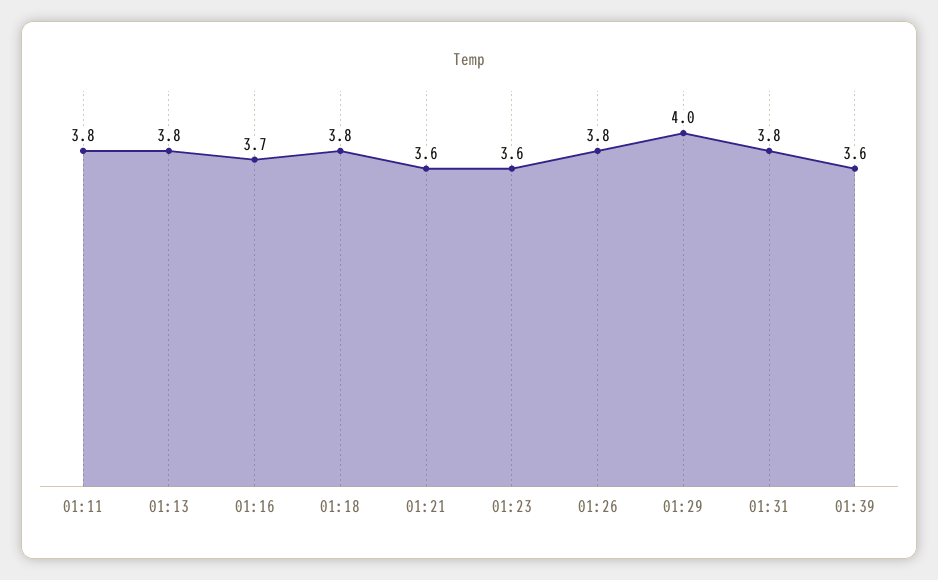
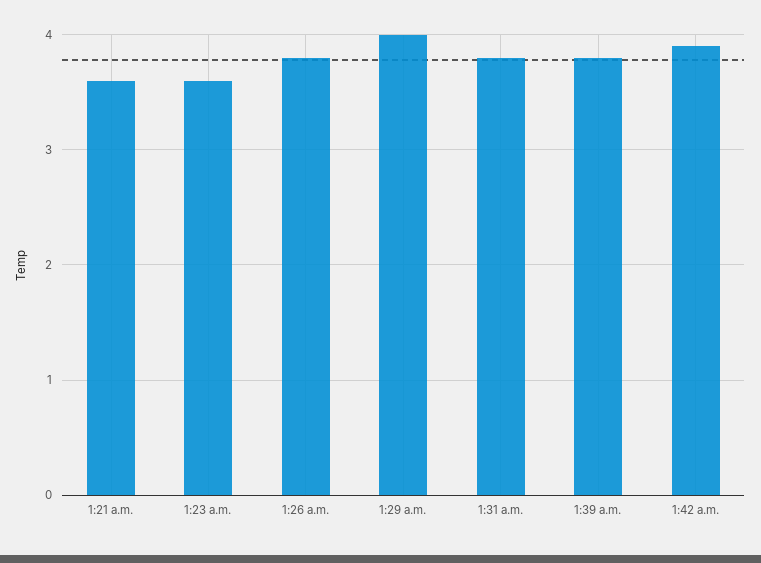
01:11: 3.8 -> none
01:13: 3.8 -> none
01:16: 3.7 -> none
01:18: 3.8 -> none
01:39: 3.6 -> 3.8
1:42 a.m.: none -> 3.9

